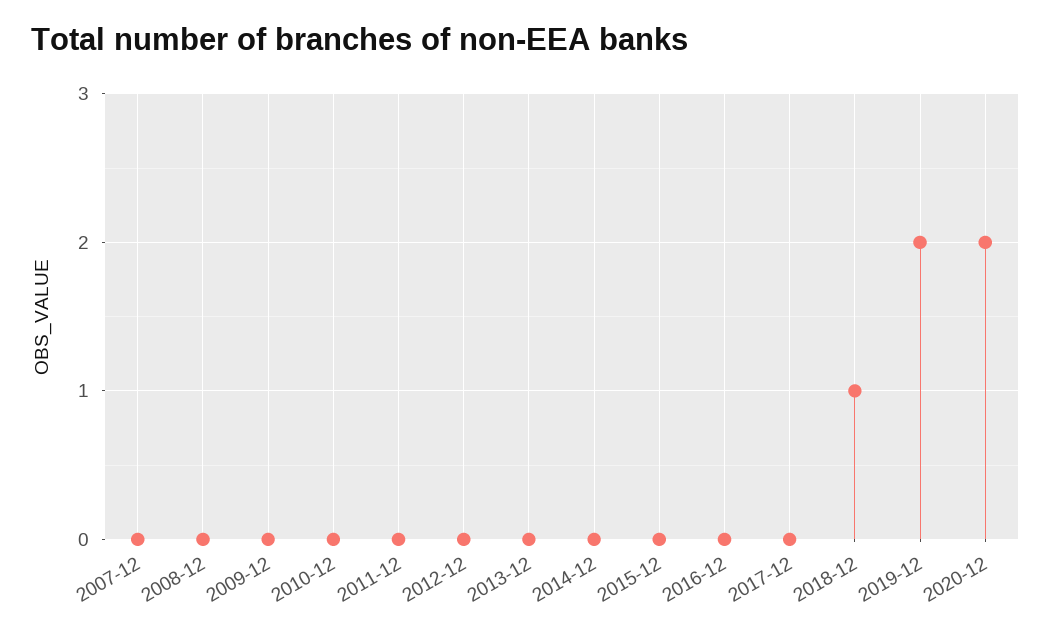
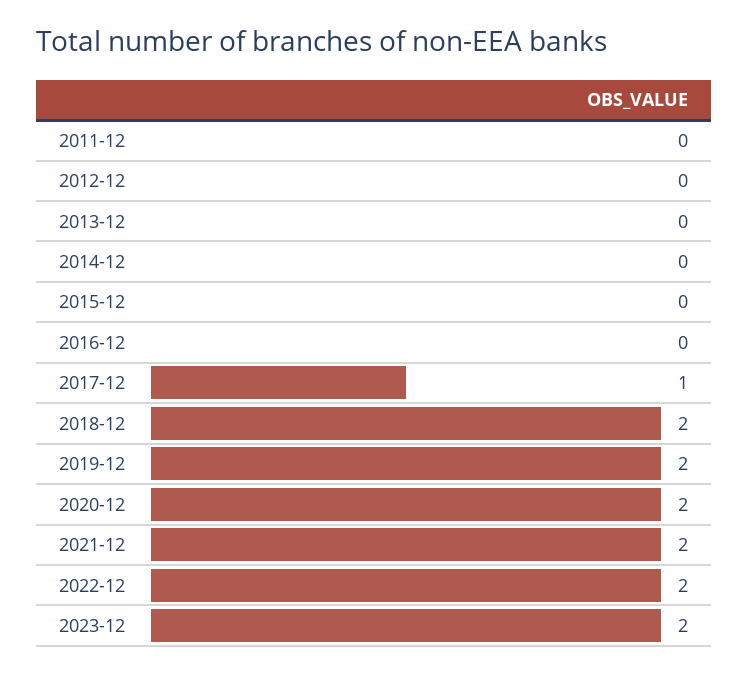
2007-12: 0 -> none
2008-12: 0 -> none
2009-12: 0 -> none
2010-12: 0 -> none
2017-12: 0 -> 1
2018-12: 1 -> 2
2021-12: none -> 2
2022-12: none -> 2
2023-12: none -> 2

